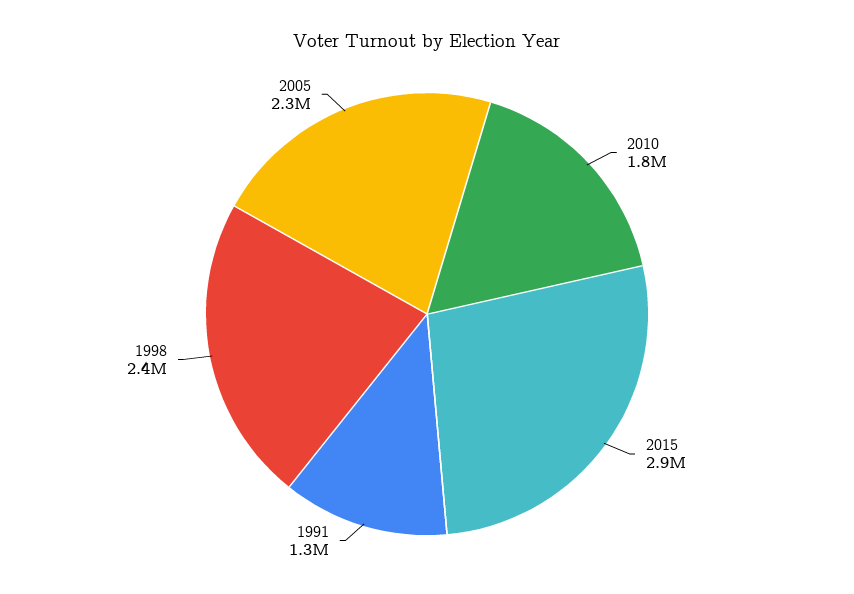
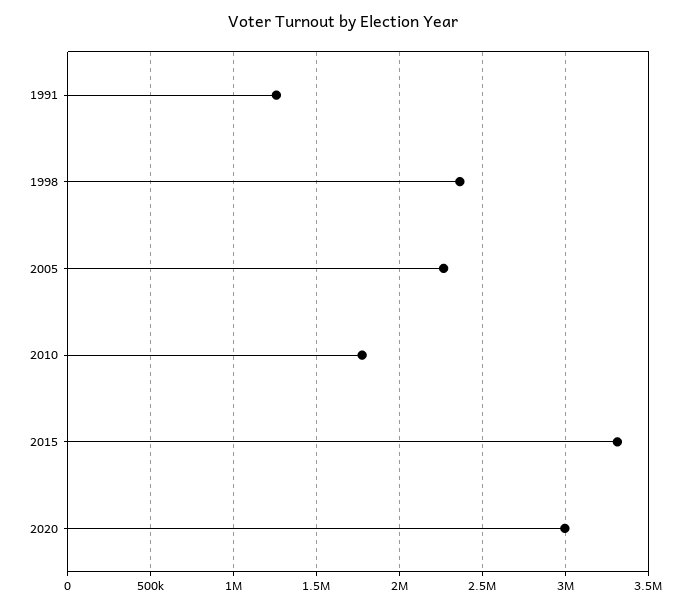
2015: 2900000 -> 3300000
2020: none -> 3000000

